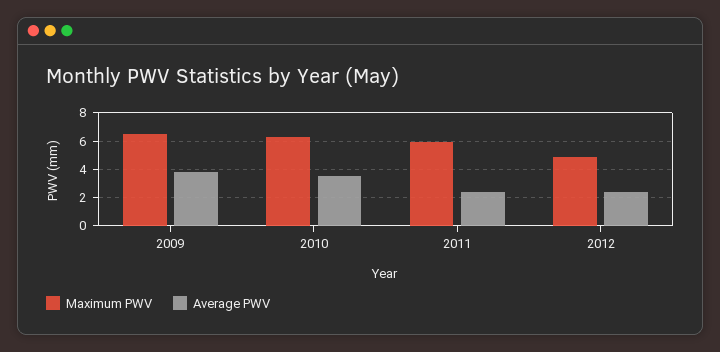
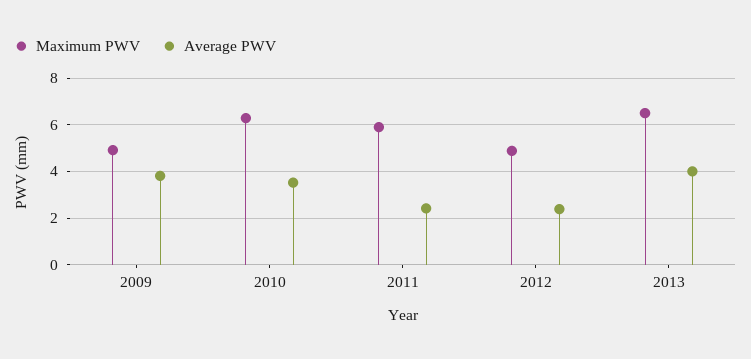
Maximum PWV, 2009: 6.5 -> 5
Maximum PWV, 2013: none -> 6.5
Average PWV, 2013: none -> 4

